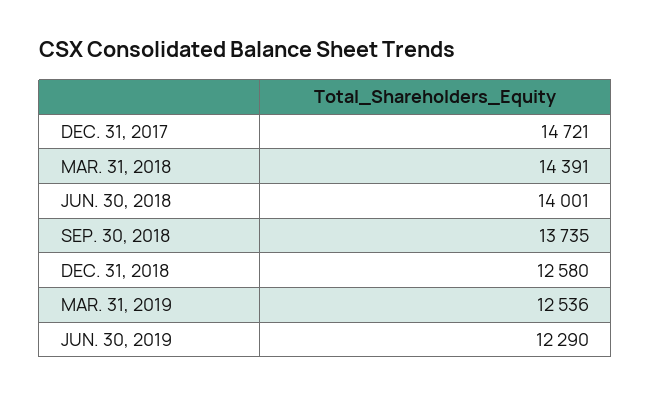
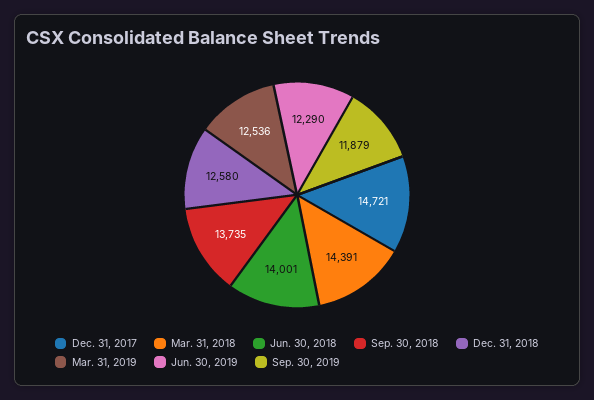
Sep. 30, 2019: none -> 11879

